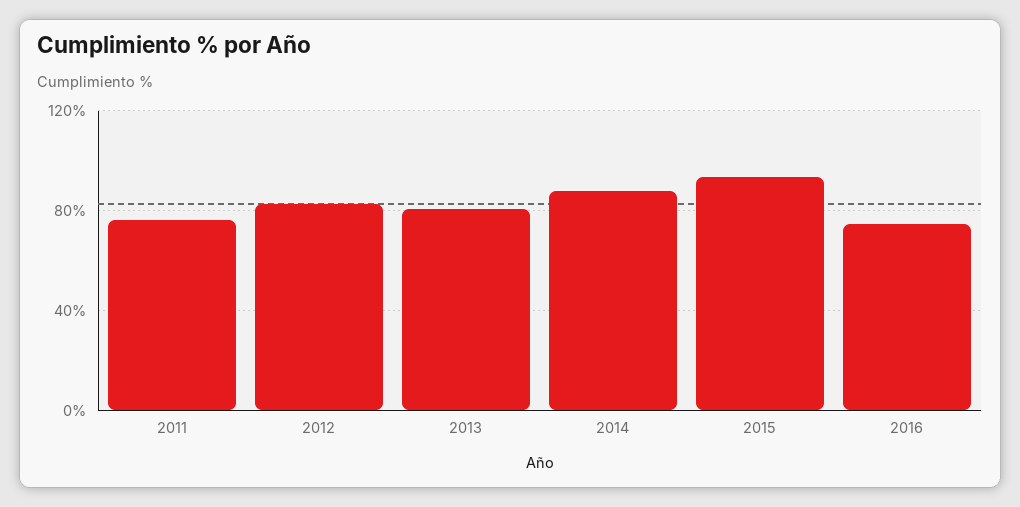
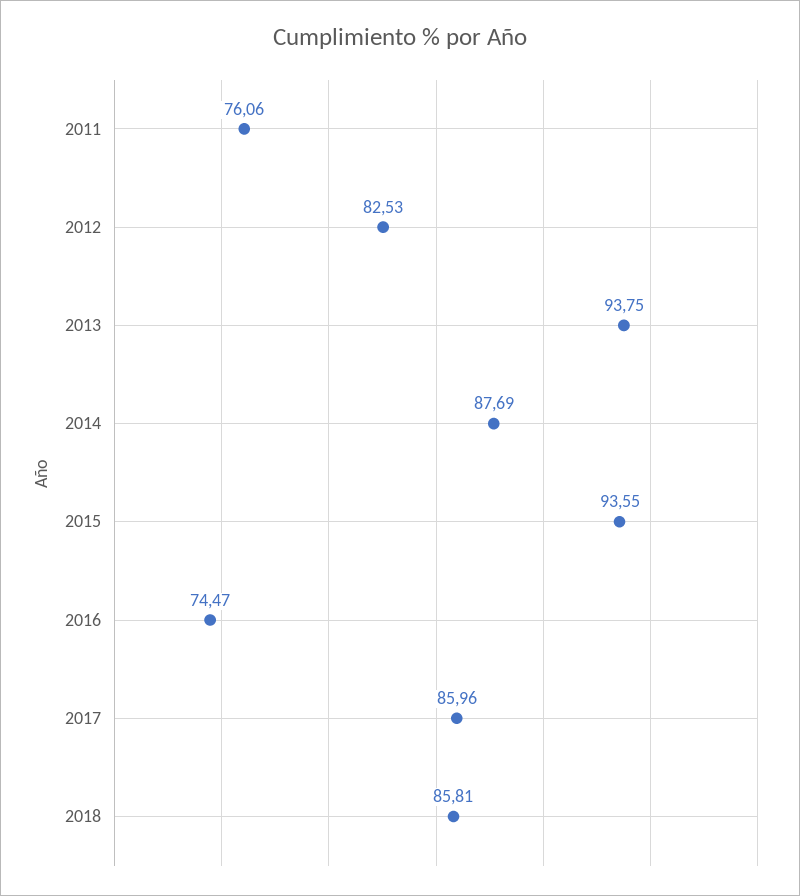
2013: 80 -> 93.75
2017: none -> 85.96
2018: none -> 85.81

